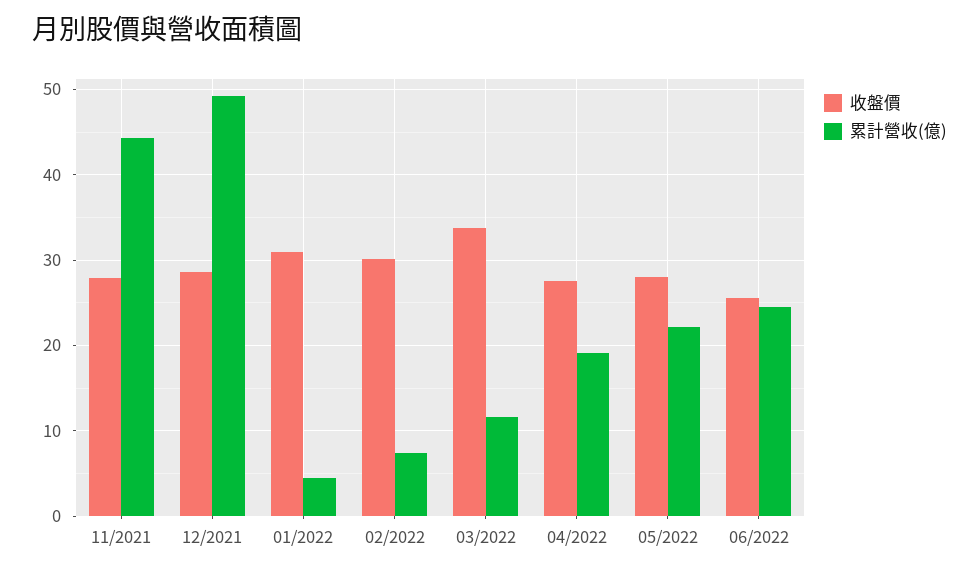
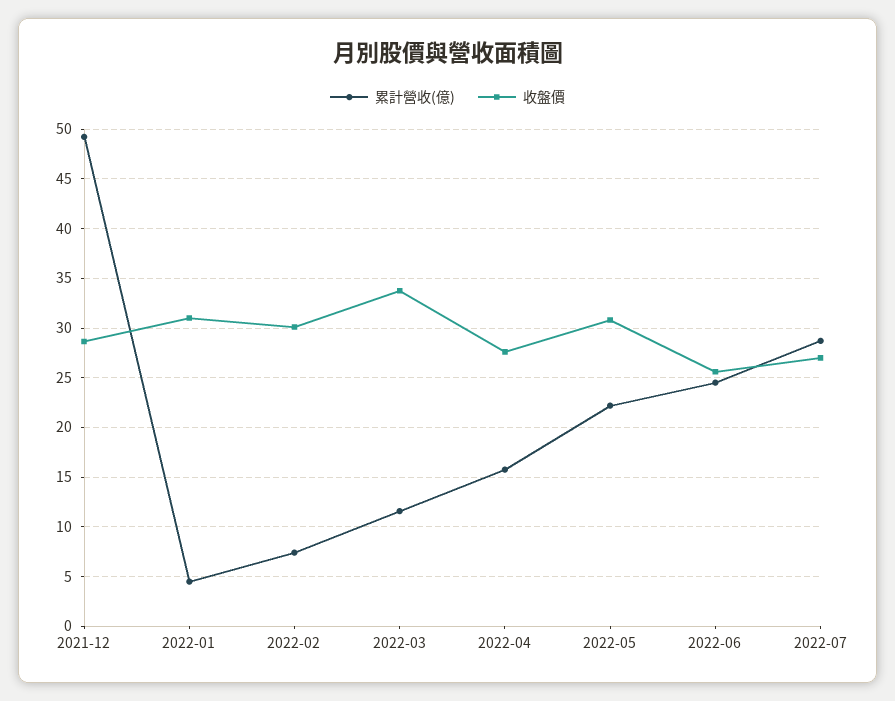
收盤價, 11/2021: 28 -> none
累計營收(億), 11/2021: 44 -> none
累計營收(億), 04/2022: 19 -> 16
收盤價, 05/2022: 28 -> 31
累計營收(億), 2022-07: none -> 29
收盤價, 2022-07: none -> 27

